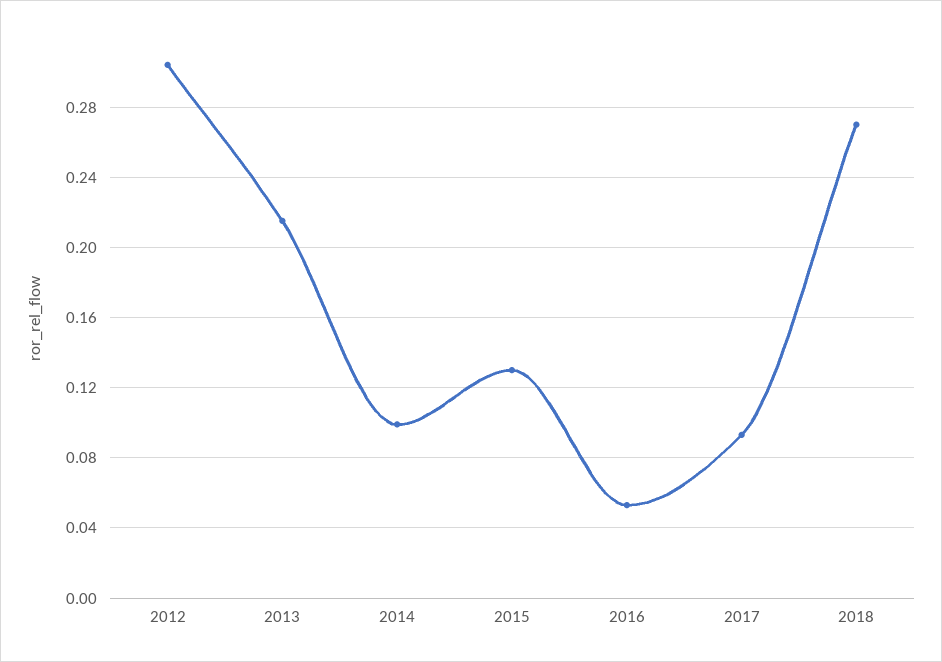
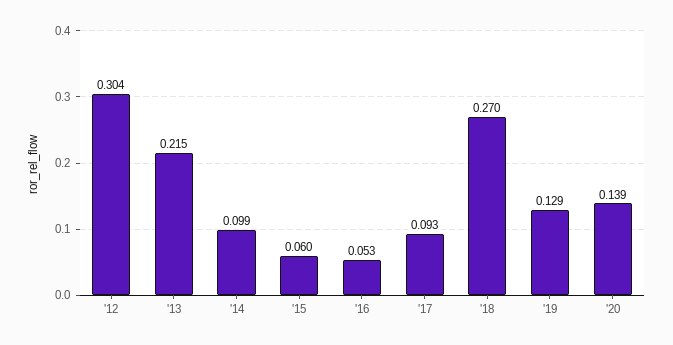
2015: 0.13 -> 0.06
'19: none -> 0.129
'20: none -> 0.139

